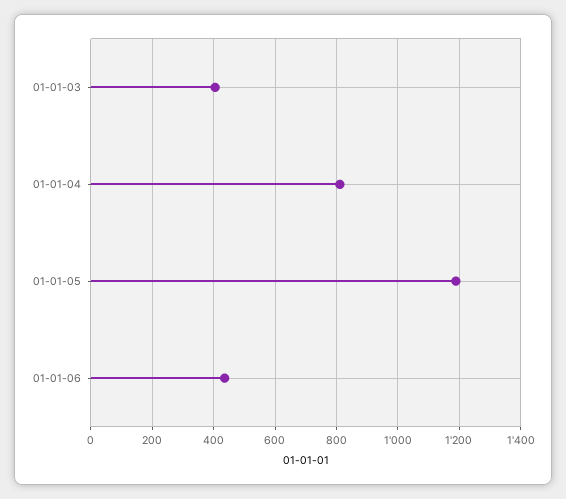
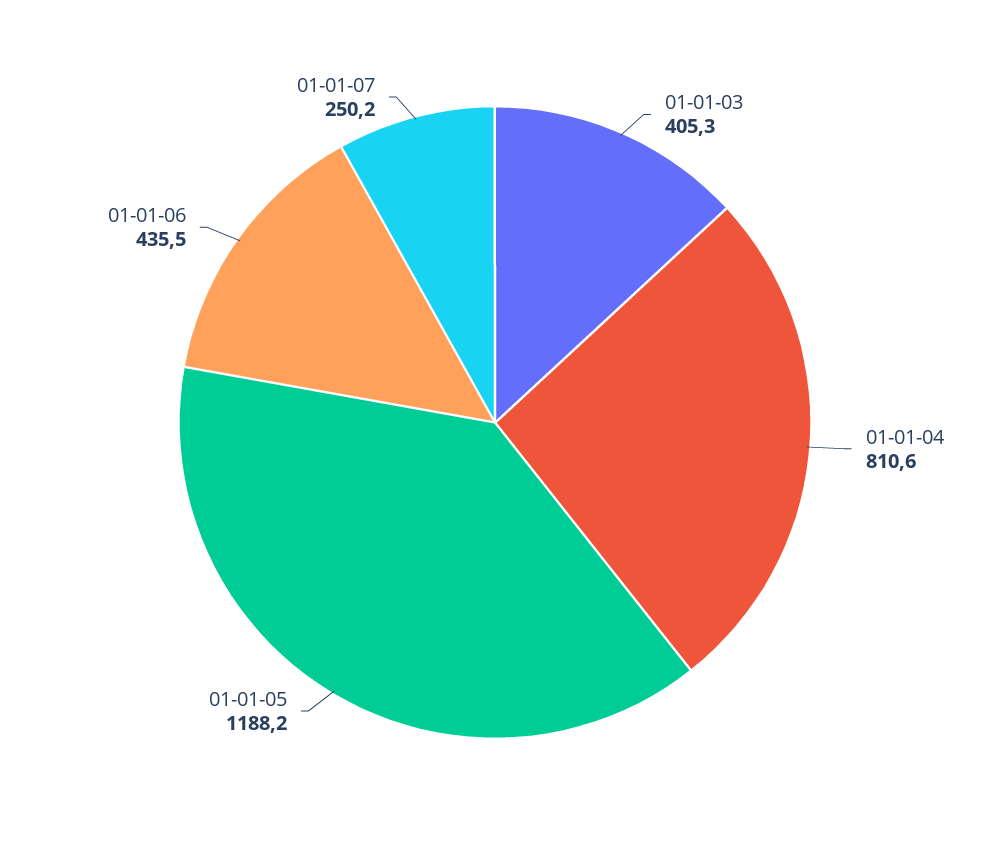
01-01-07: none -> 250.2

